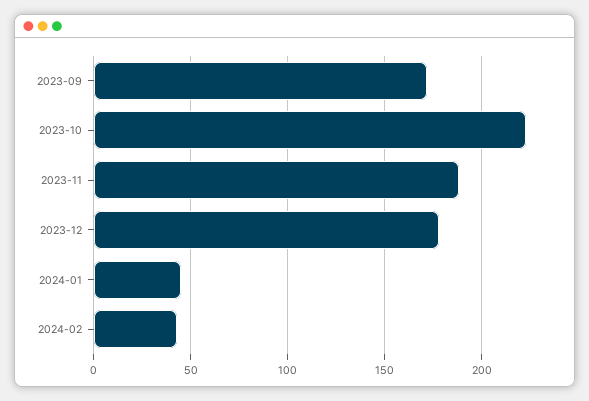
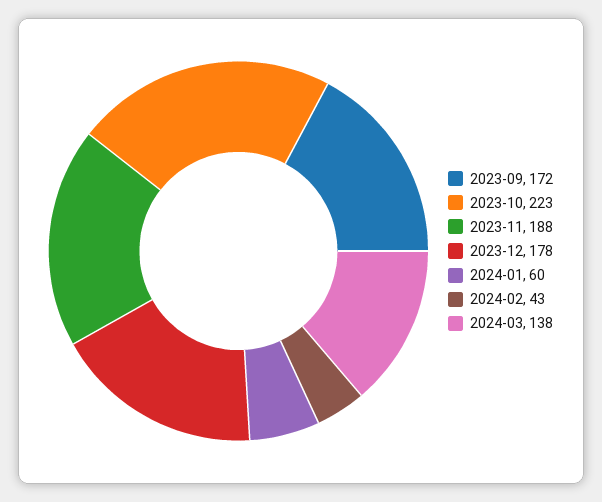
2024-01: 45 -> 60
2024-03: none -> 138

